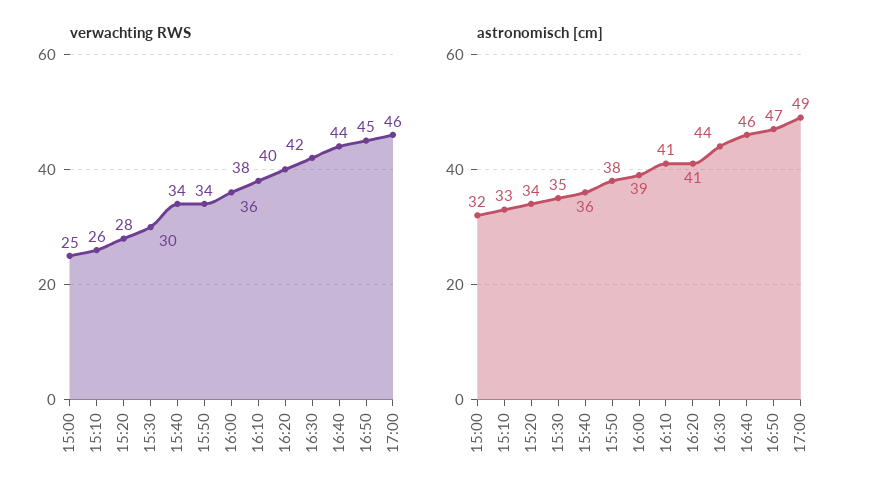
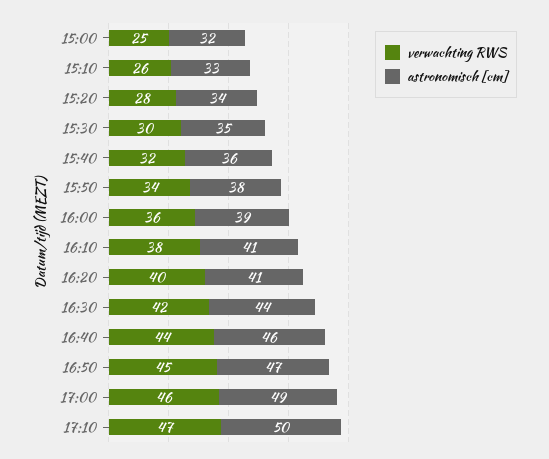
verwachting RWS, 15:40: 34 -> 32
verwachting RWS, 17:10: none -> 47
astronomisch [cm], 17:10: none -> 50

